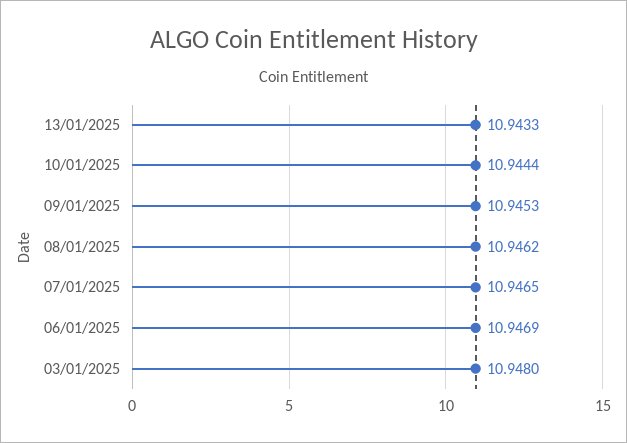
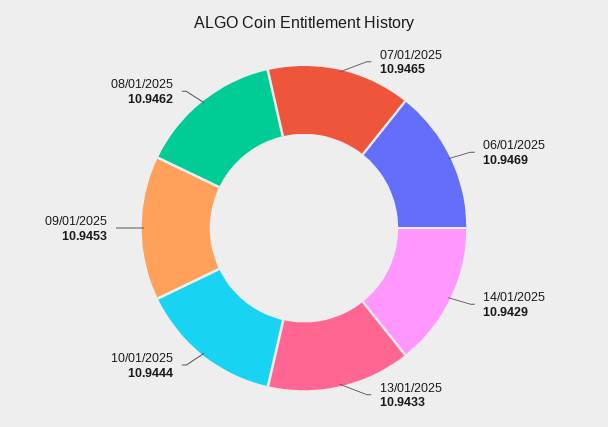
03/01/2025: 10.948 -> none
14/01/2025: none -> 10.9429

